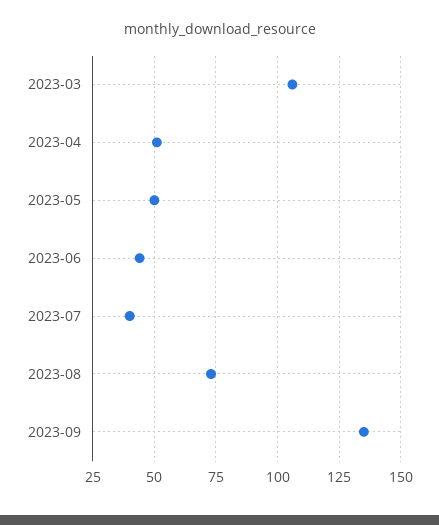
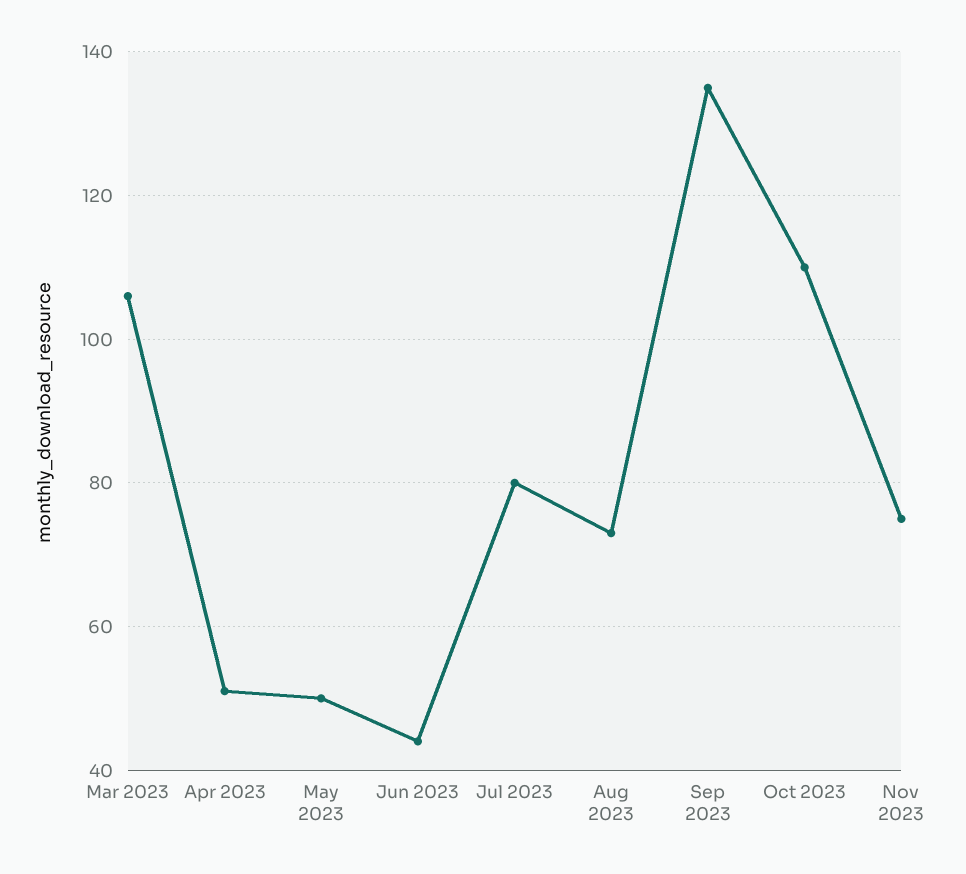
2023-07: 40 -> 80
Oct 2023: none -> 110
Nov 2023: none -> 75

